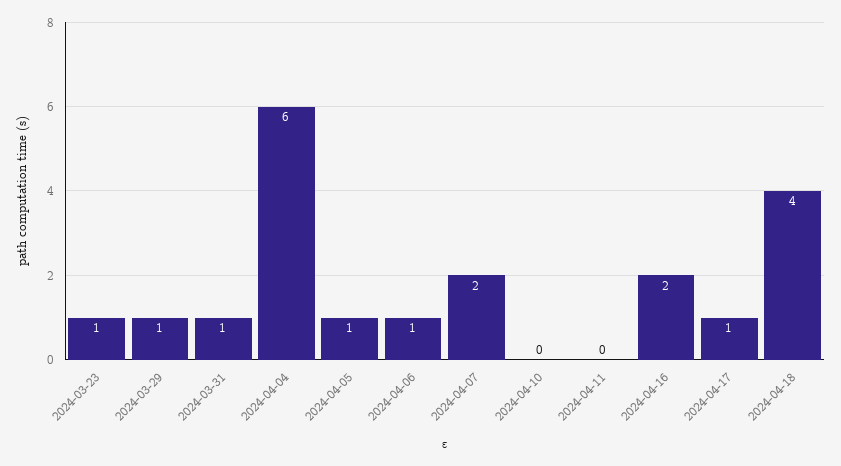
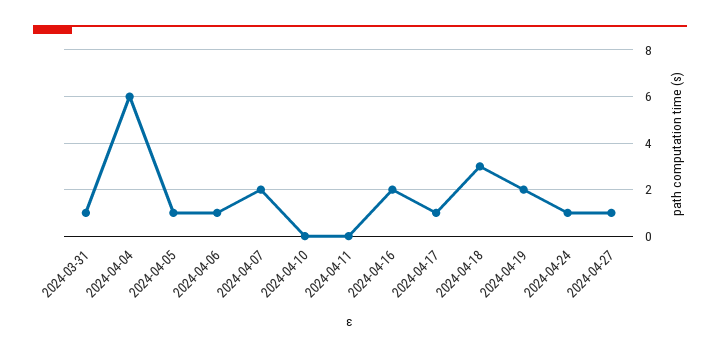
2024-03-23: 1 -> none
2024-03-29: 1 -> none
2024-04-18: 4 -> 3
2024-04-19: none -> 2
2024-04-24: none -> 1
2024-04-27: none -> 1

